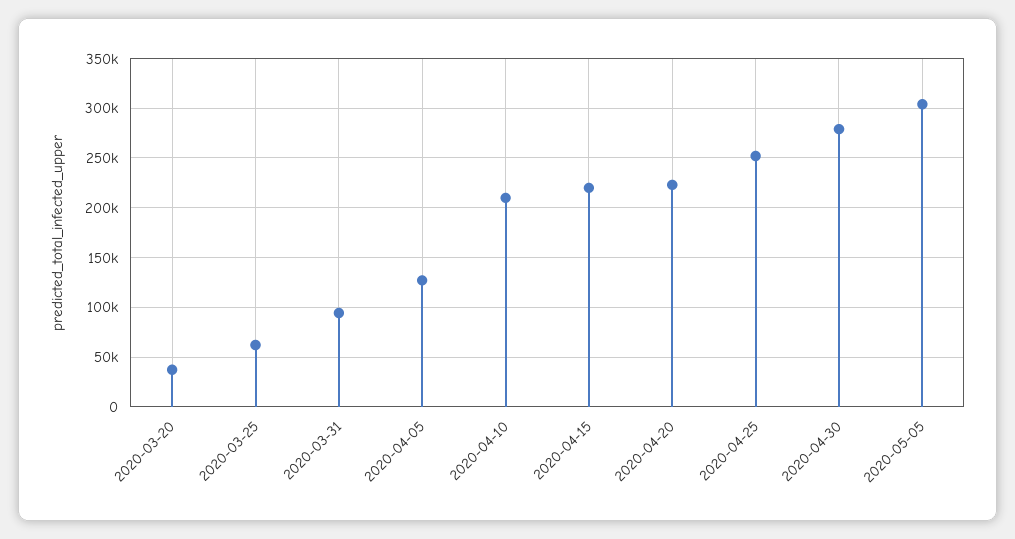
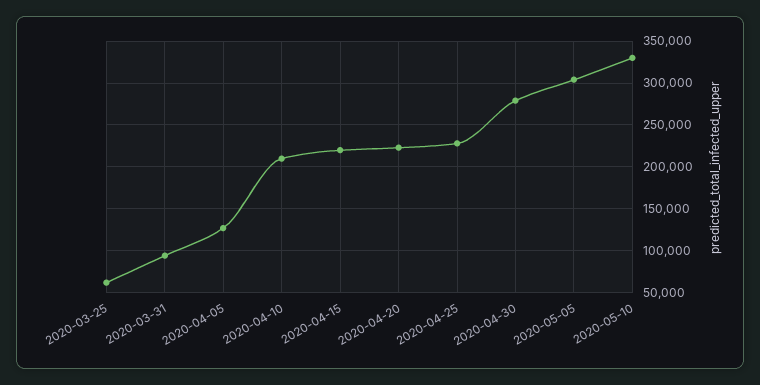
2020-03-20: 40000 -> none
2020-04-25: 250000 -> 230000
2020-05-10: none -> 330000

